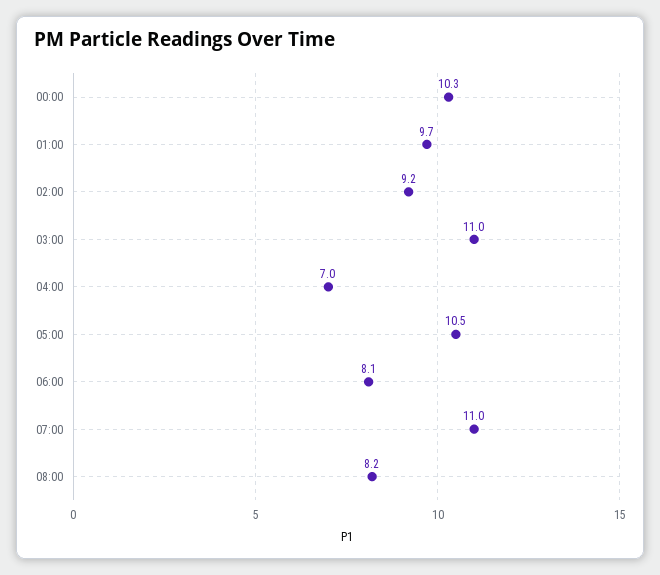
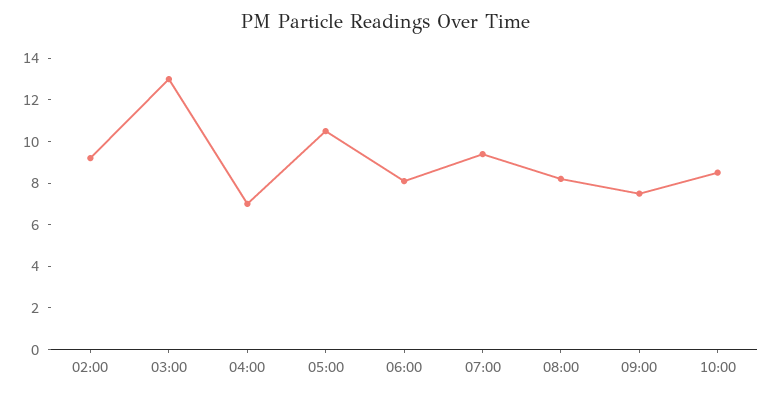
00:00: 10.3 -> none
01:00: 9.7 -> none
03:00: 11 -> 13
07:00: 11 -> 9.5
09:00: none -> 7.5
10:00: none -> 8.5

